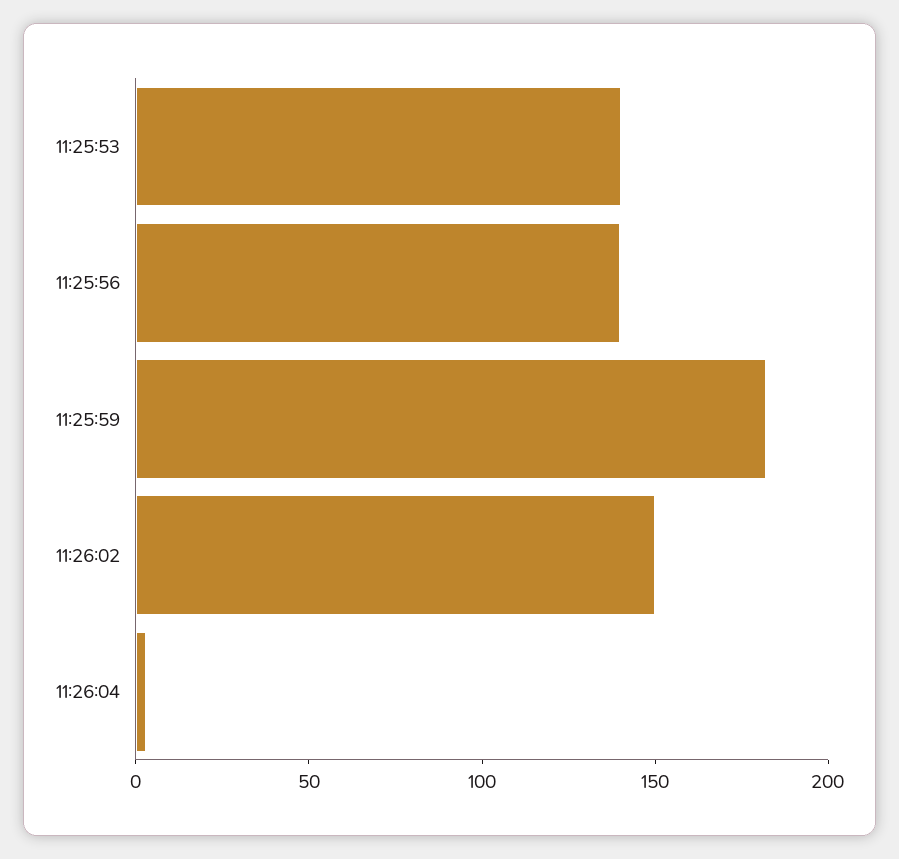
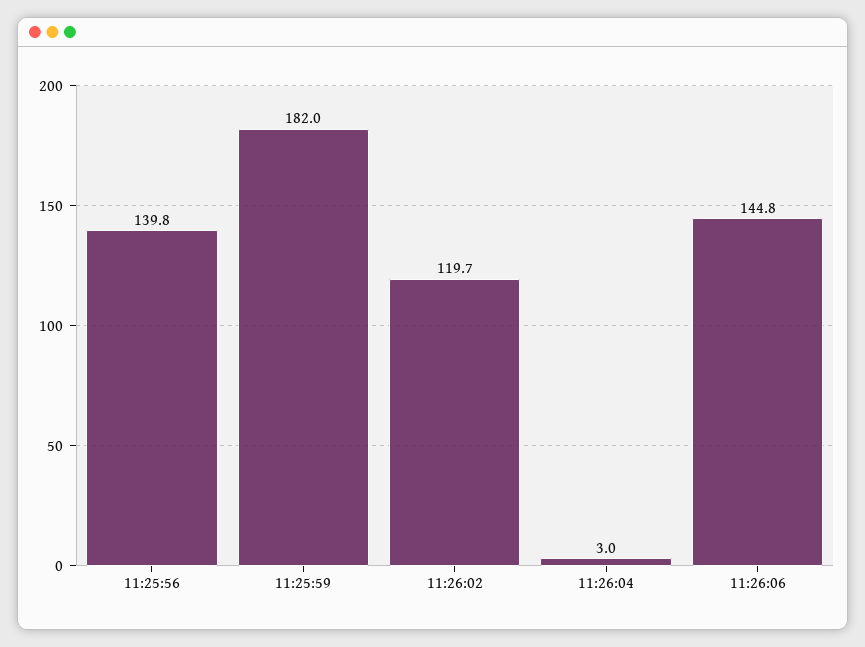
11:25:53: 140 -> none
11:26:02: 150 -> 119.7
11:26:06: none -> 144.8

